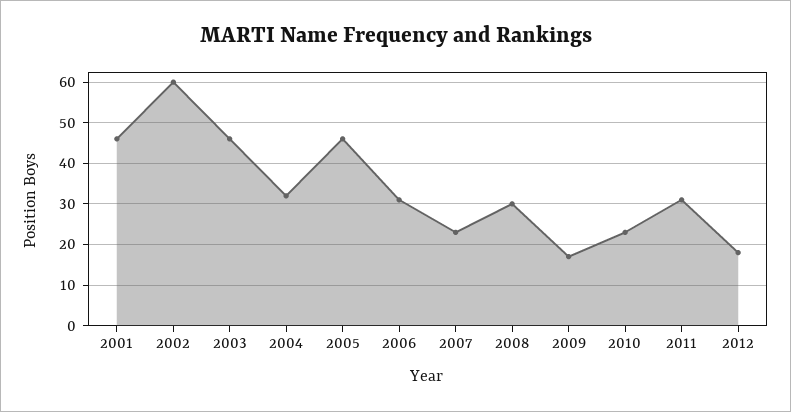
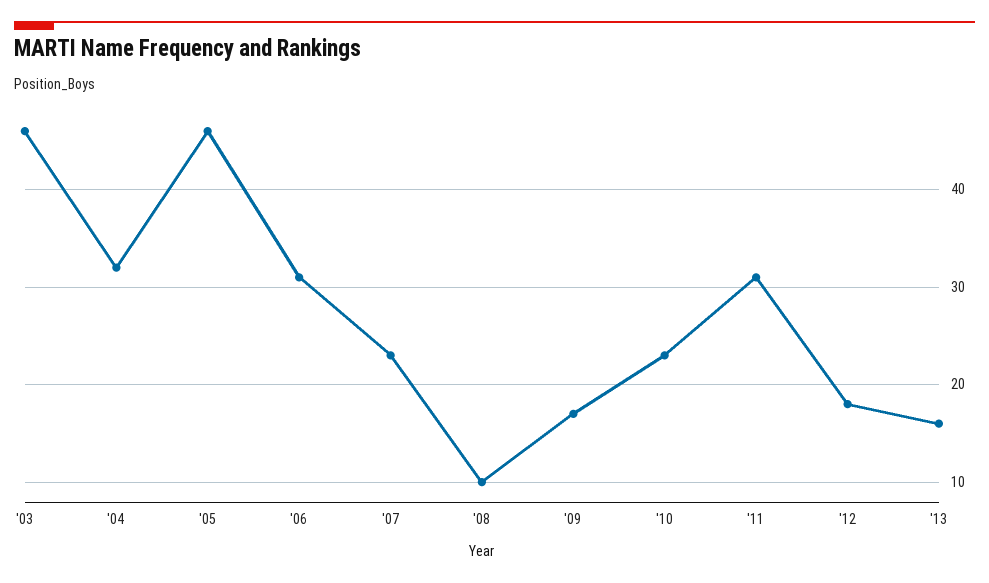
2001: 45 -> none
2002: 60 -> none
2008: 30 -> 10
'13: none -> 16

